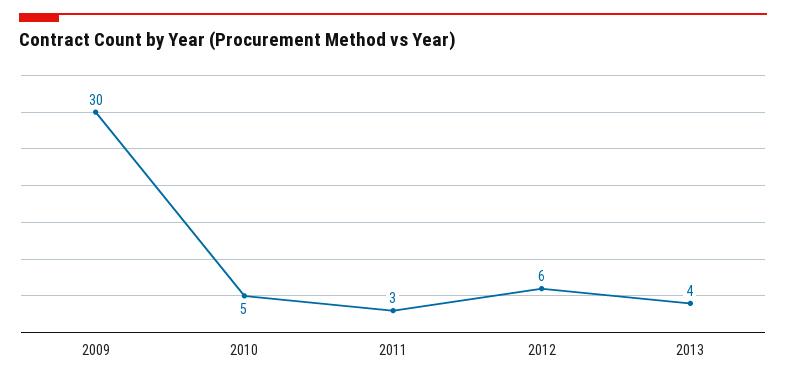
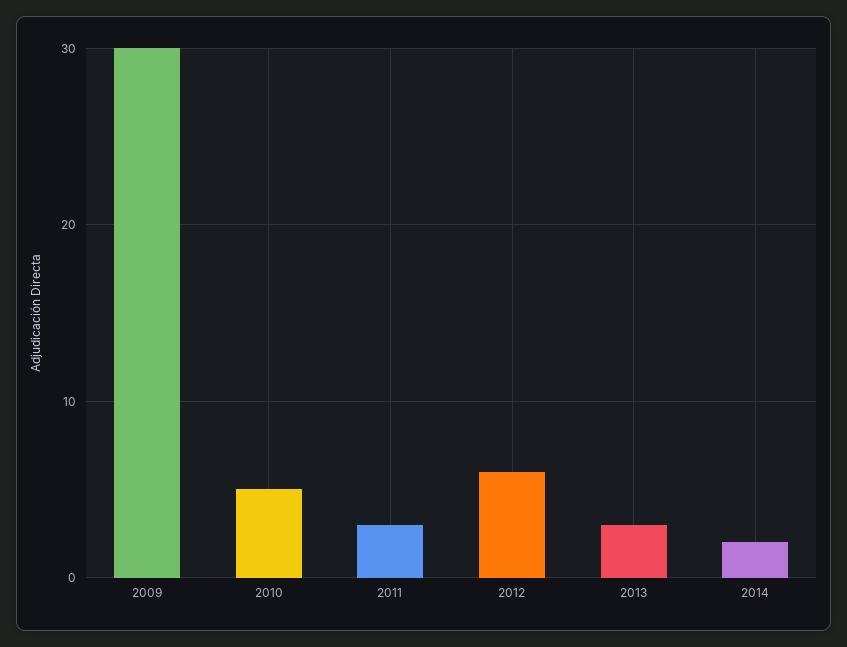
2013: 4 -> 3
2014: none -> 2

